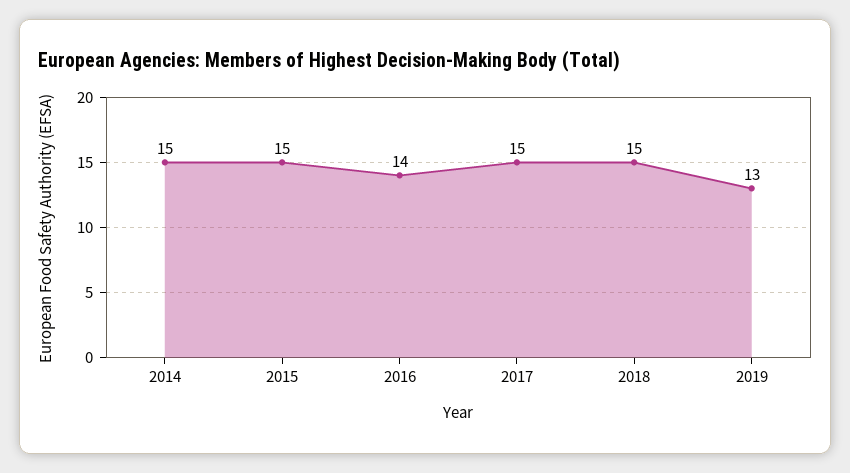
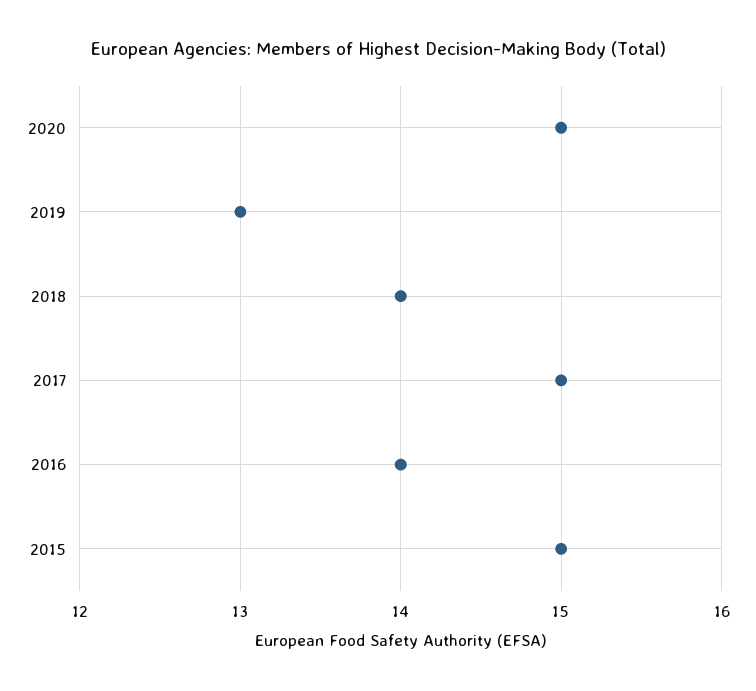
2014: 15 -> none
2018: 15 -> 14
2020: none -> 15

